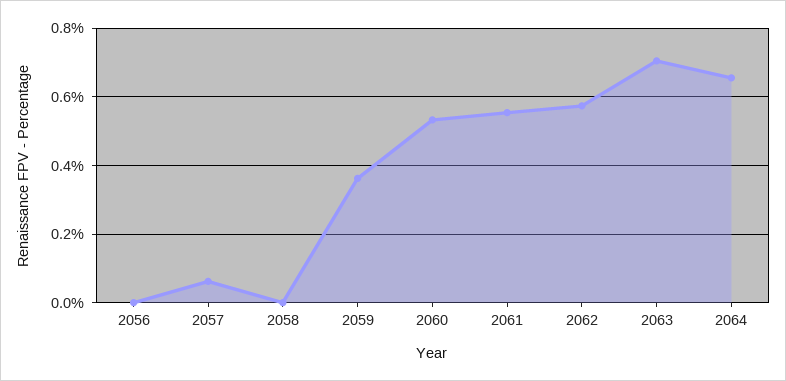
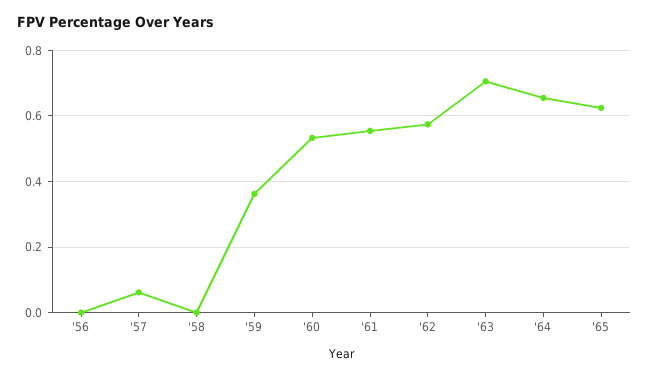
'65: none -> 0.62

